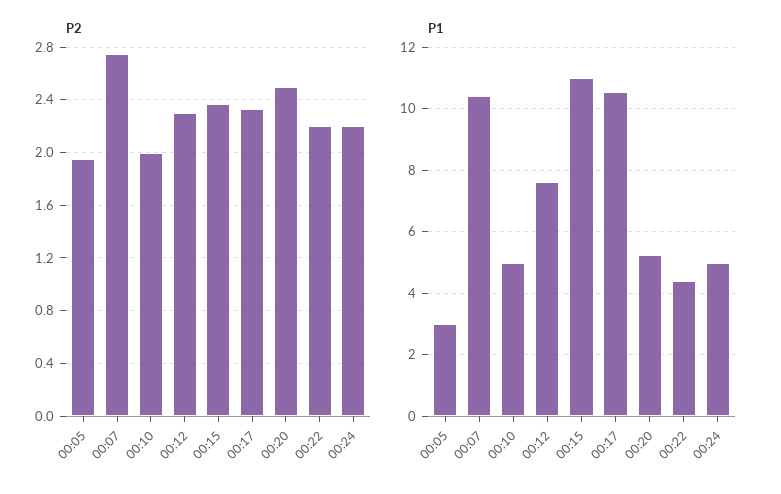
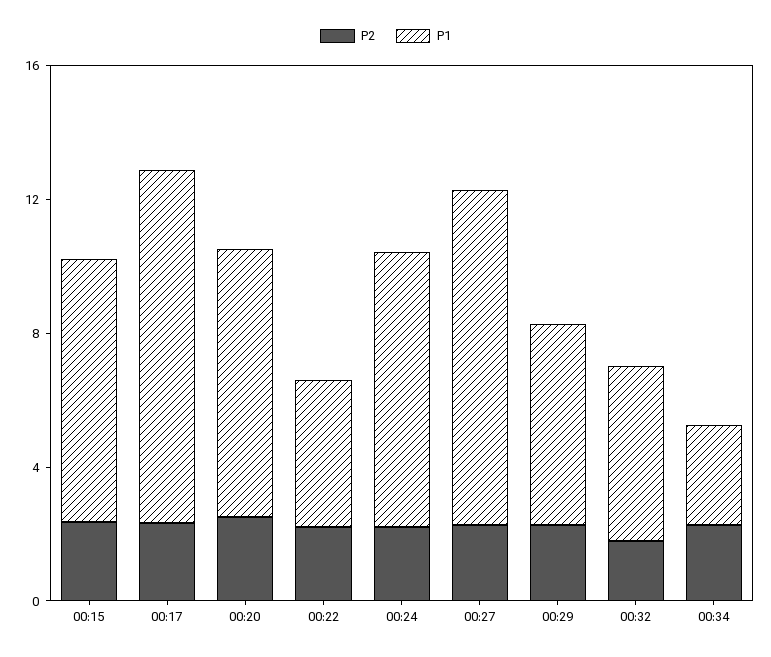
P2, 00:05: 1.95 -> none
P2, 00:07: 2.75 -> none
P2, 00:10: 2 -> none
P2, 00:12: 2.3 -> none
P1, 00:05: 3 -> none
P1, 00:07: 10.4 -> none
P1, 00:10: 5 -> none
P1, 00:12: 7.6 -> none
P1, 00:15: 11 -> 8
P1, 00:20: 5.2 -> 8
P1, 00:24: 5 -> 8
P2, 00:27: none -> 2
P1, 00:27: none -> 10
P2, 00:29: none -> 2
P1, 00:29: none -> 6
P2, 00:32: none -> 2
P1, 00:32: none -> 5
P2, 00:34: none -> 2
P1, 00:34: none -> 3

